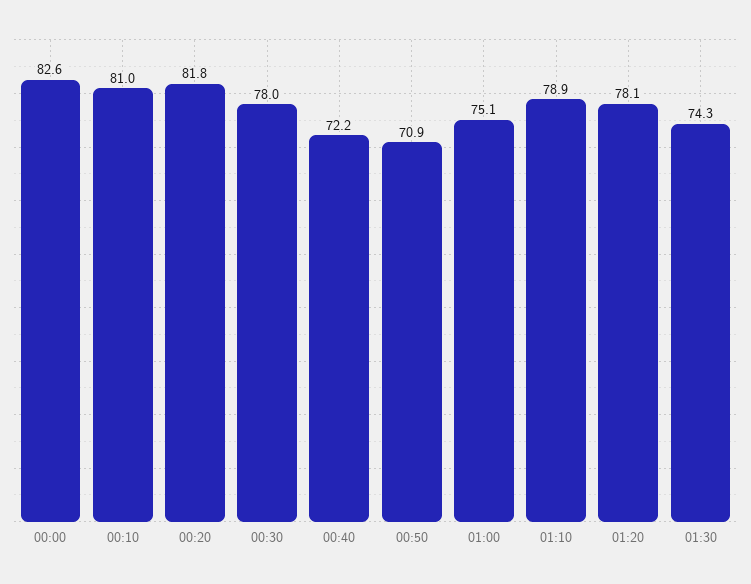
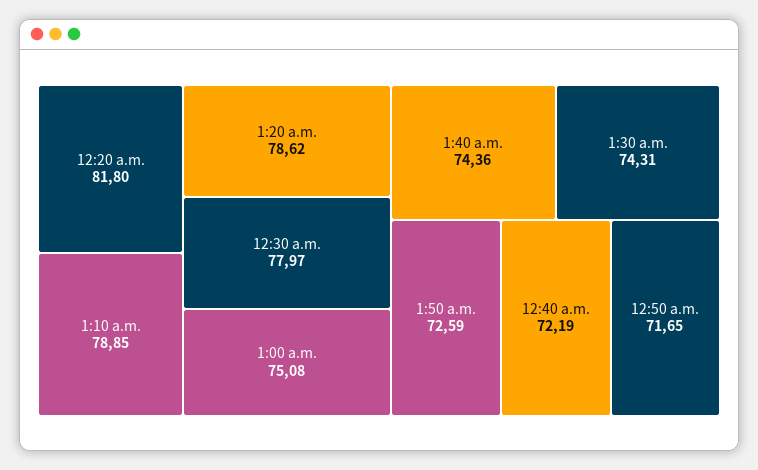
00:00: 82.6 -> none
00:10: 81 -> none
00:50: 70.9 -> 71.65
01:20: 78.1 -> 78.62
1:40 a.m.: none -> 74.36
1:50 a.m.: none -> 72.59

